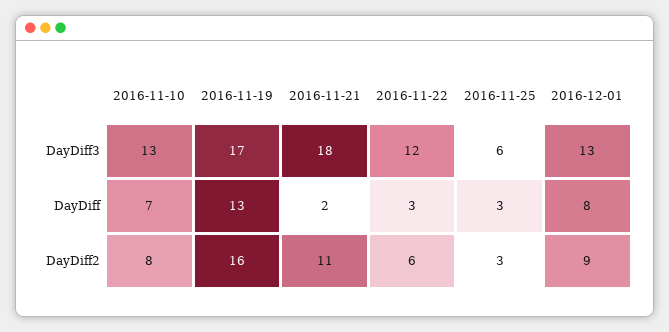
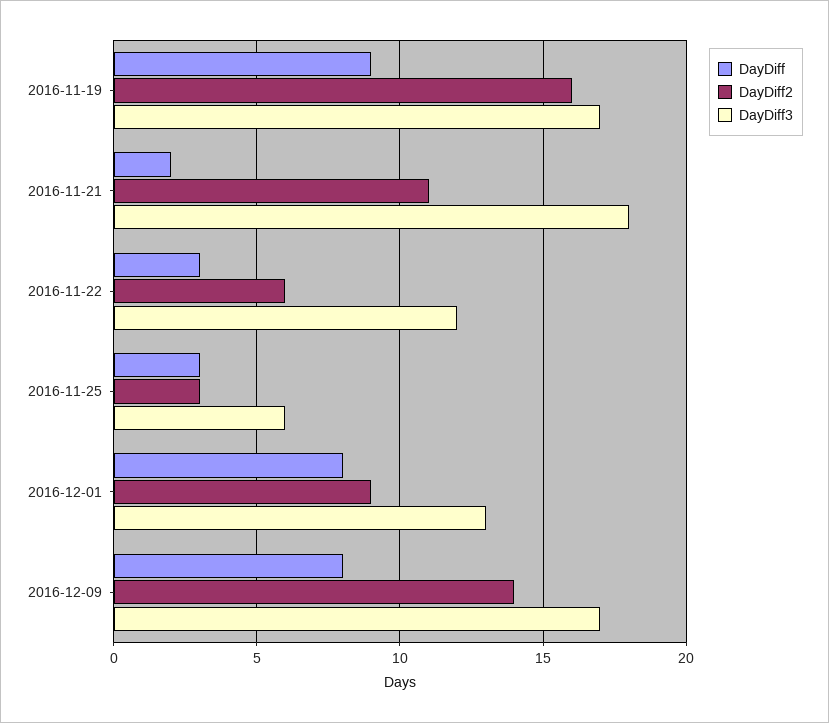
DayDiff3, 2016-11-10: 13 -> none
DayDiff, 2016-11-10: 7 -> none
DayDiff, 2016-11-19: 13 -> 9
DayDiff2, 2016-11-10: 8 -> none
DayDiff, 2016-12-09: none -> 8
DayDiff2, 2016-12-09: none -> 14
DayDiff3, 2016-12-09: none -> 17

